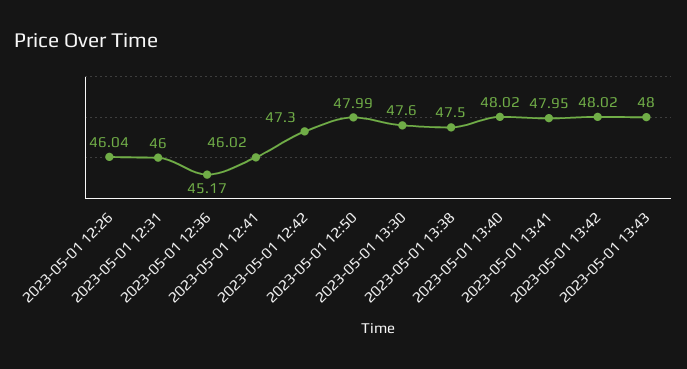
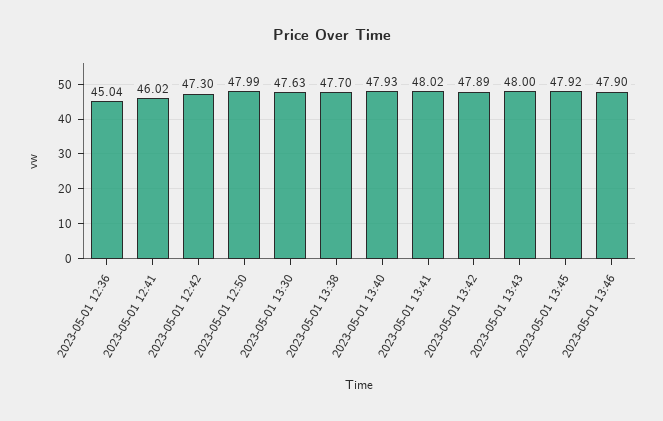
2023-05-01 12:26: 46.04 -> none
2023-05-01 12:31: 46 -> none
2023-05-01 12:36: 45.17 -> 45.04
2023-05-01 13:30: 47.6 -> 47.63
2023-05-01 13:38: 47.5 -> 47.7
2023-05-01 13:40: 48.02 -> 47.93
2023-05-01 13:41: 47.95 -> 48.02
2023-05-01 13:42: 48.02 -> 47.89
2023-05-01 13:45: none -> 47.92
2023-05-01 13:46: none -> 47.9

